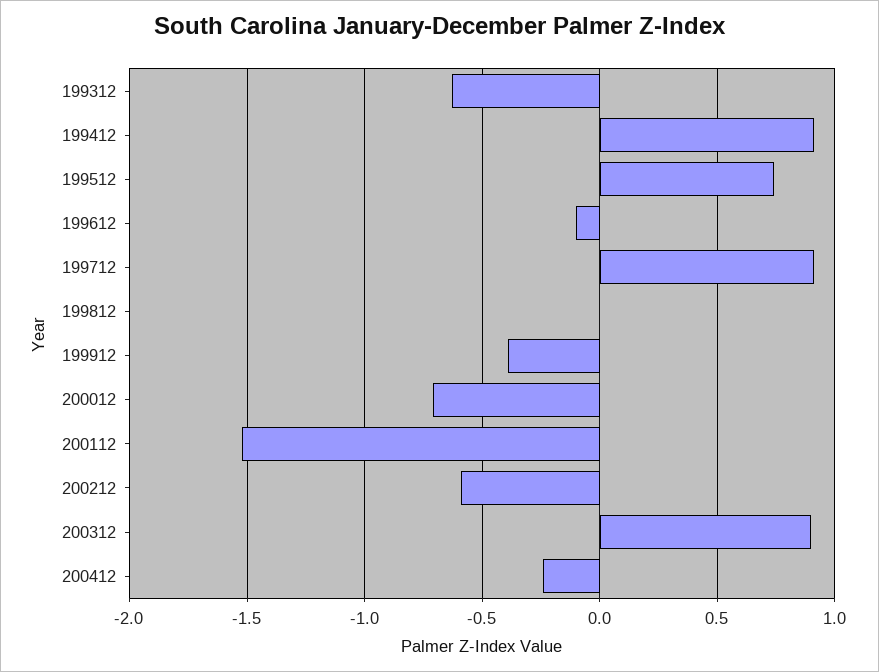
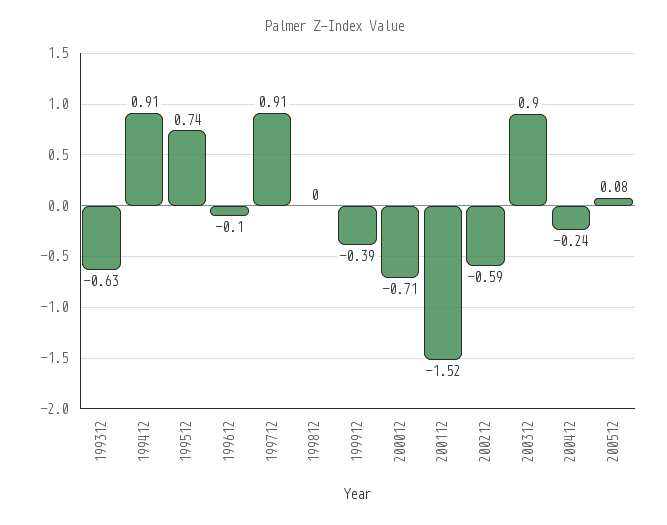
200512: none -> 0.08

